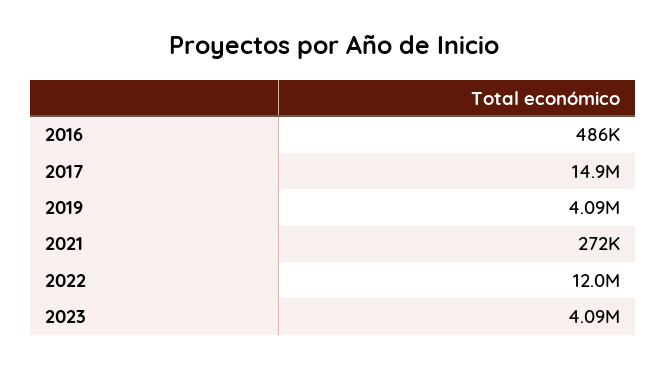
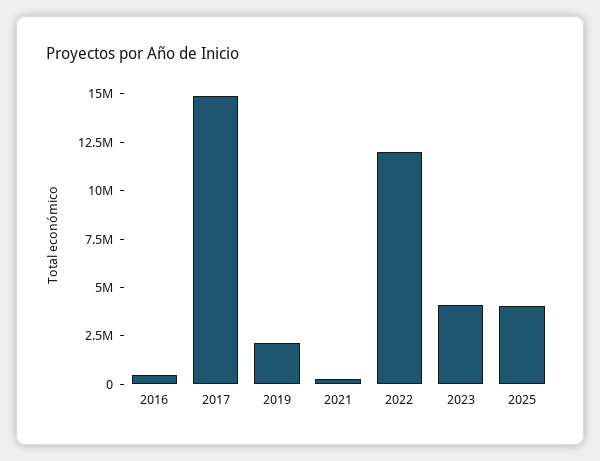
2019: 4090000 -> 2000000
2025: none -> 4000000

